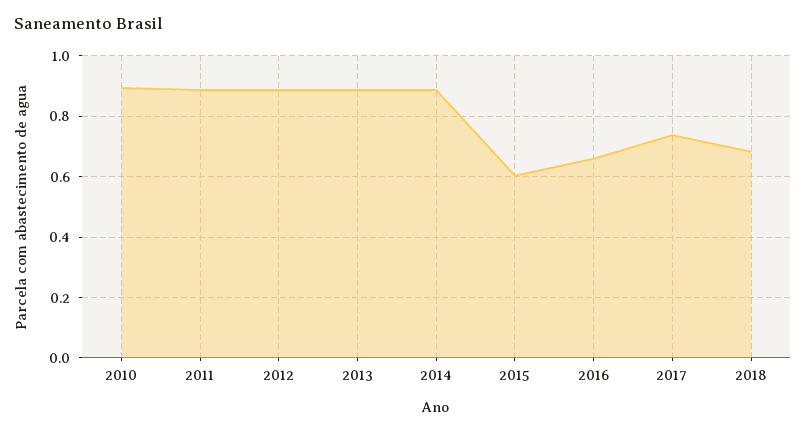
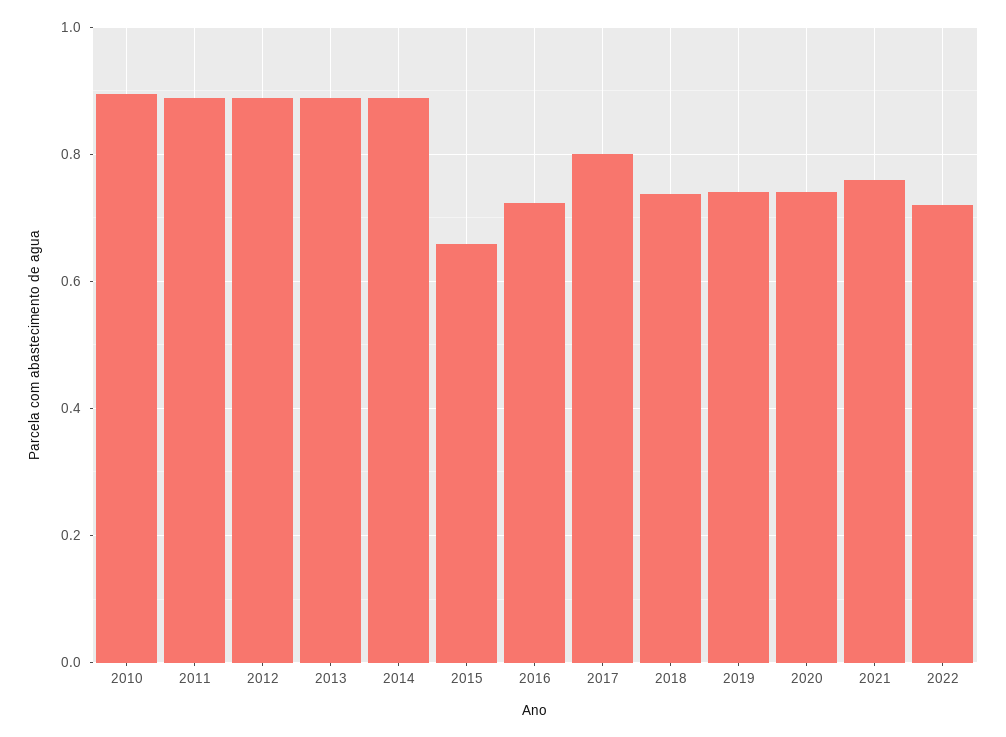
2015: 0.6 -> 0.66
2016: 0.66 -> 0.72
2017: 0.74 -> 0.8
2018: 0.68 -> 0.74
2019: none -> 0.74
2020: none -> 0.74
2021: none -> 0.76
2022: none -> 0.72

